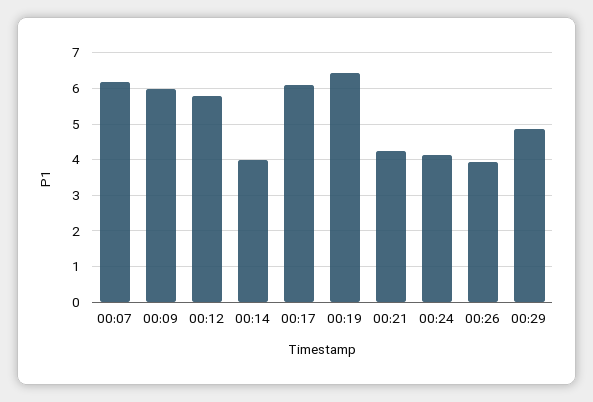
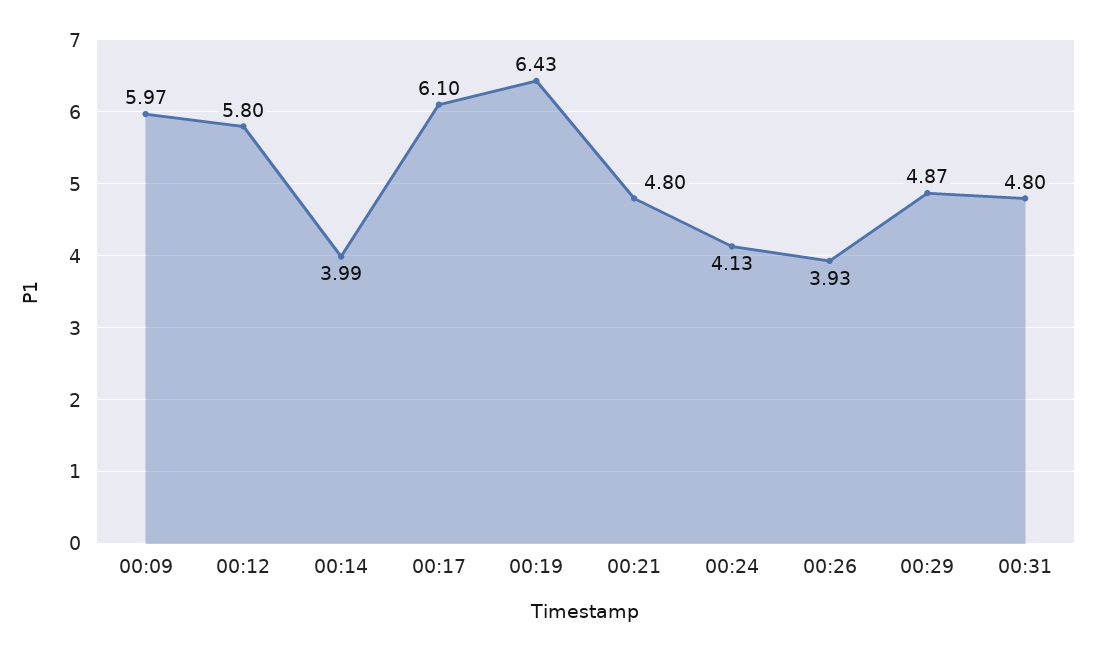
00:07: 6.2 -> none
00:21: 4.2 -> 4.8
00:31: none -> 4.8

